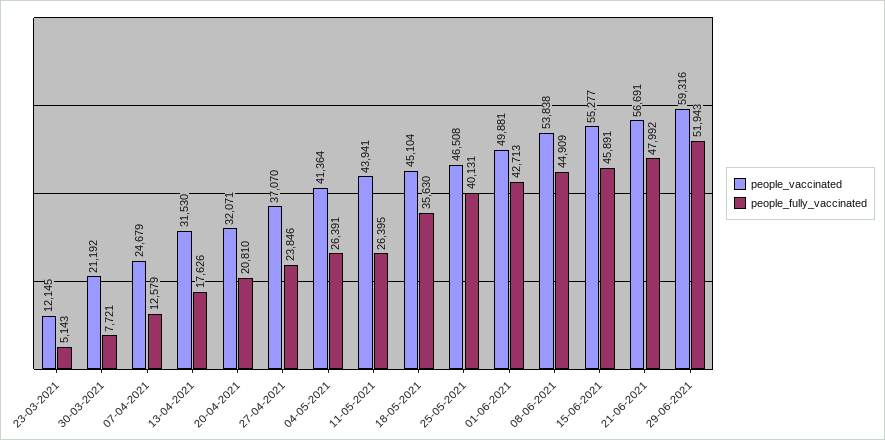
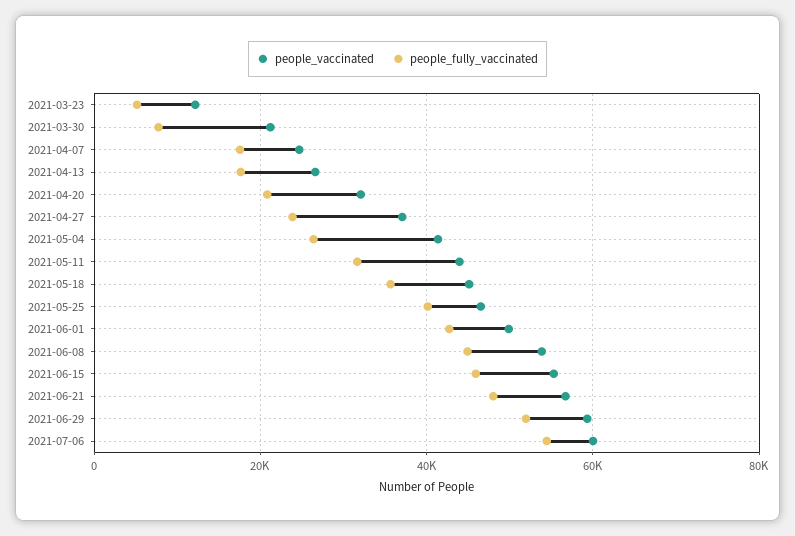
people_fully_vaccinated, 07-04-2021: 12579 -> 18000
people_vaccinated, 13-04-2021: 31530 -> 26000
people_fully_vaccinated, 11-05-2021: 26395 -> 32000
people_vaccinated, 2021-07-06: none -> 60000
people_fully_vaccinated, 2021-07-06: none -> 54000

